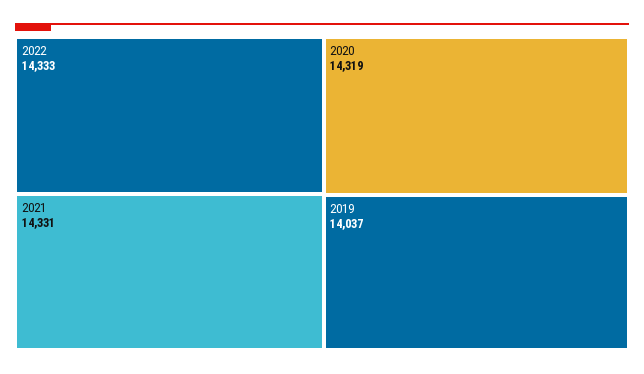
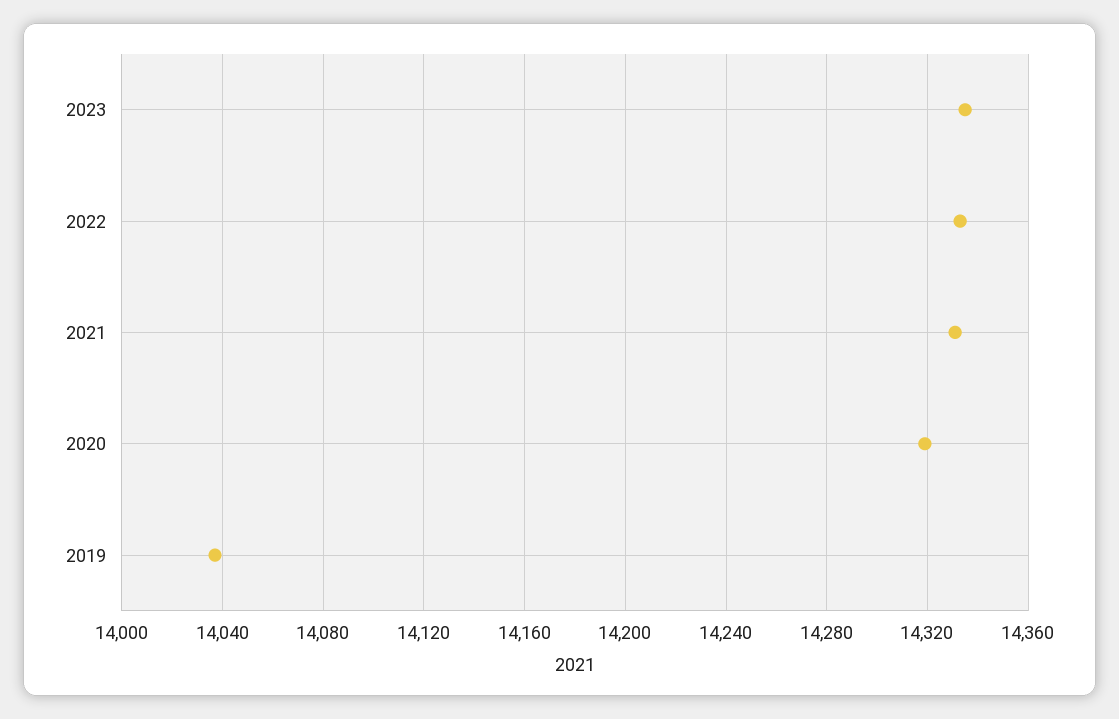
2023: none -> 14335

